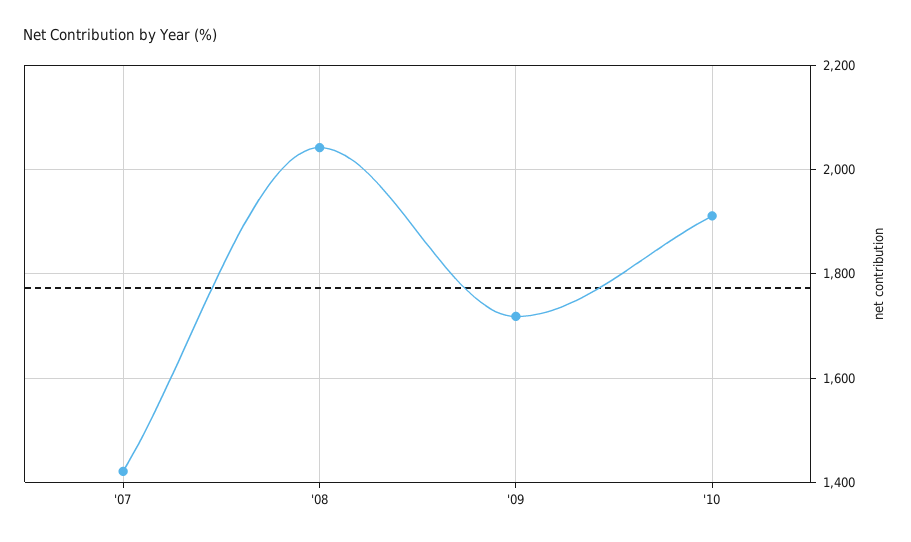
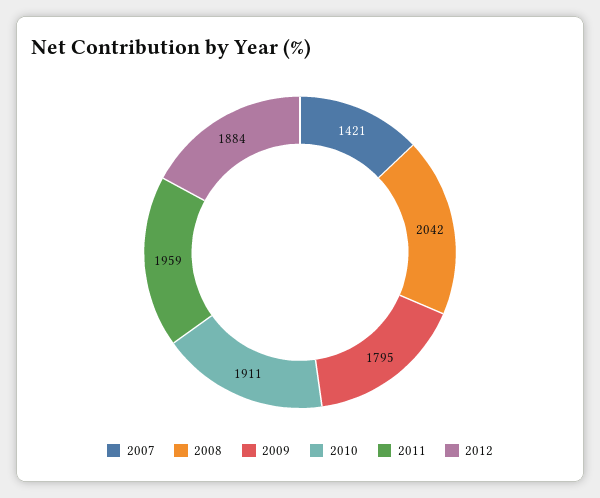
'09: 1720 -> 1795
2011: none -> 1959
2012: none -> 1884

